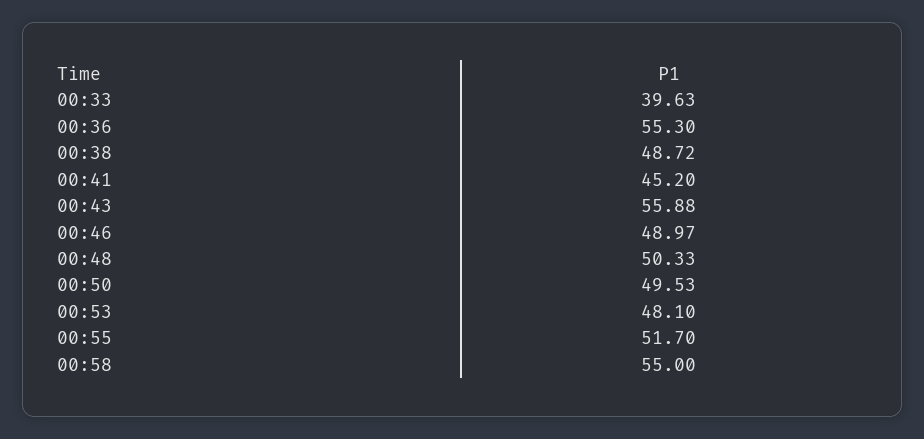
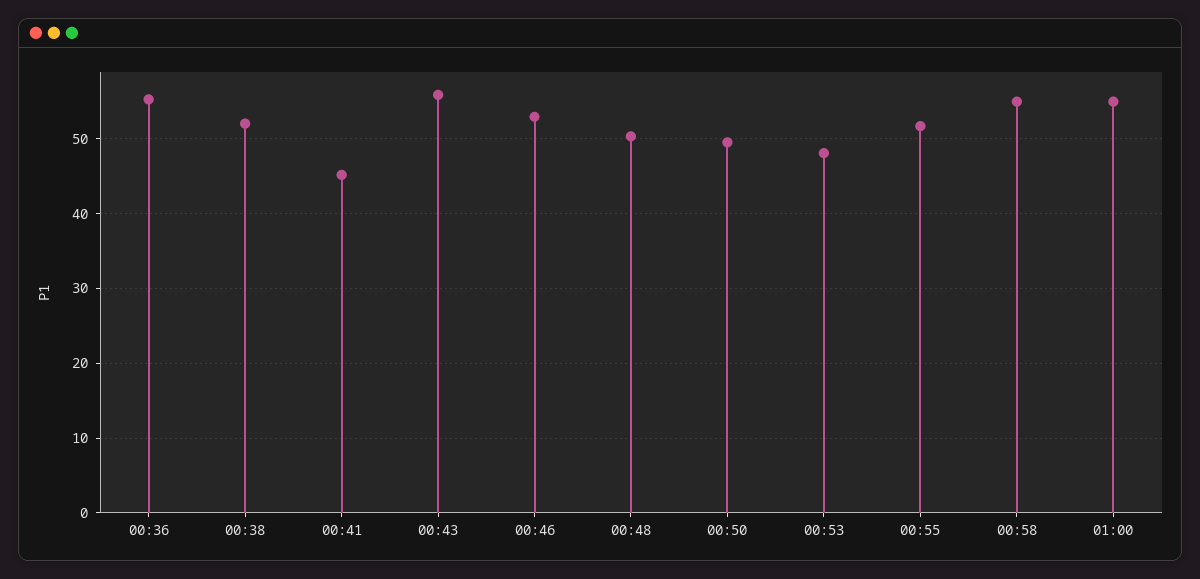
00:33: 39.63 -> none
00:38: 48.72 -> 52
00:46: 48.97 -> 53
01:00: none -> 55

